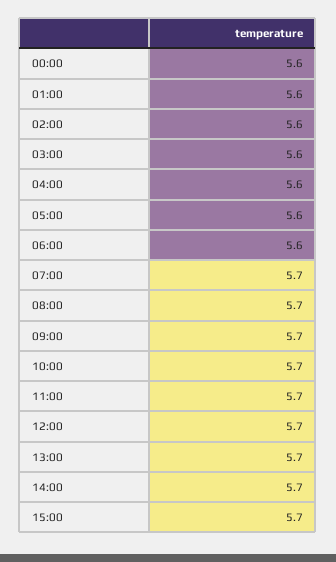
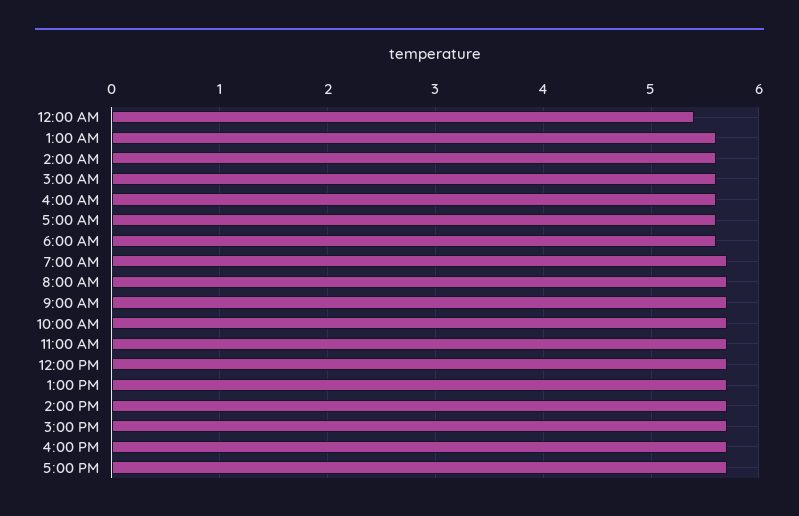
00:00: 5.6 -> 5.4
4:00 PM: none -> 5.7
5:00 PM: none -> 5.7

